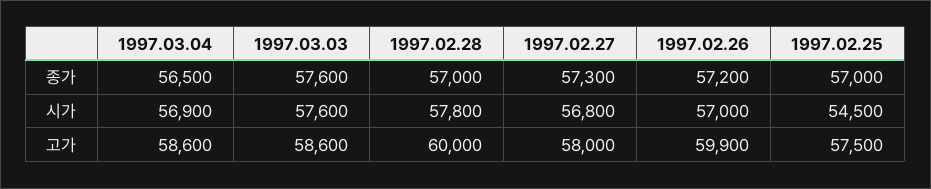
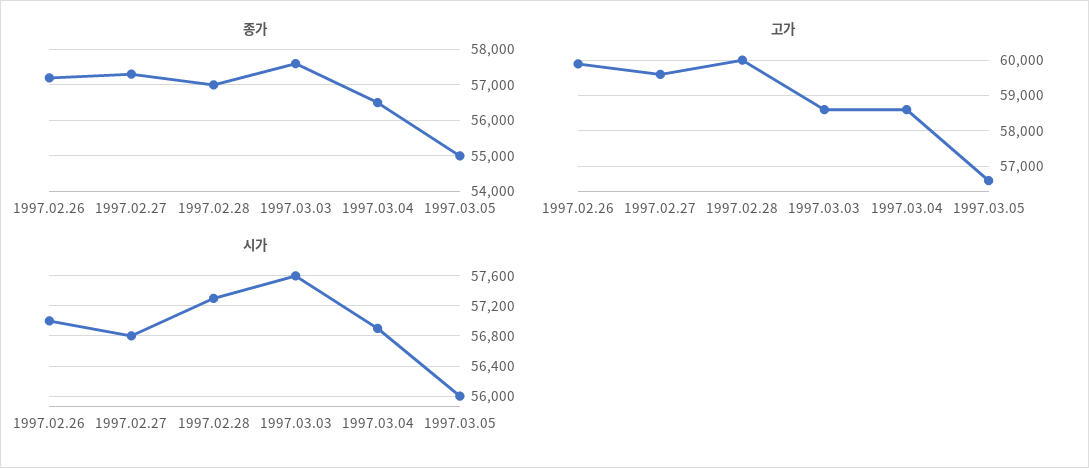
종가, 1997.02.25: 57000 -> none
시가, 1997.02.28: 57800 -> 57300
시가, 1997.02.25: 54500 -> none
고가, 1997.02.27: 58000 -> 59600
고가, 1997.02.25: 57500 -> none
종가, 1997.03.05: none -> 55000
고가, 1997.03.05: none -> 56600
시가, 1997.03.05: none -> 56000

